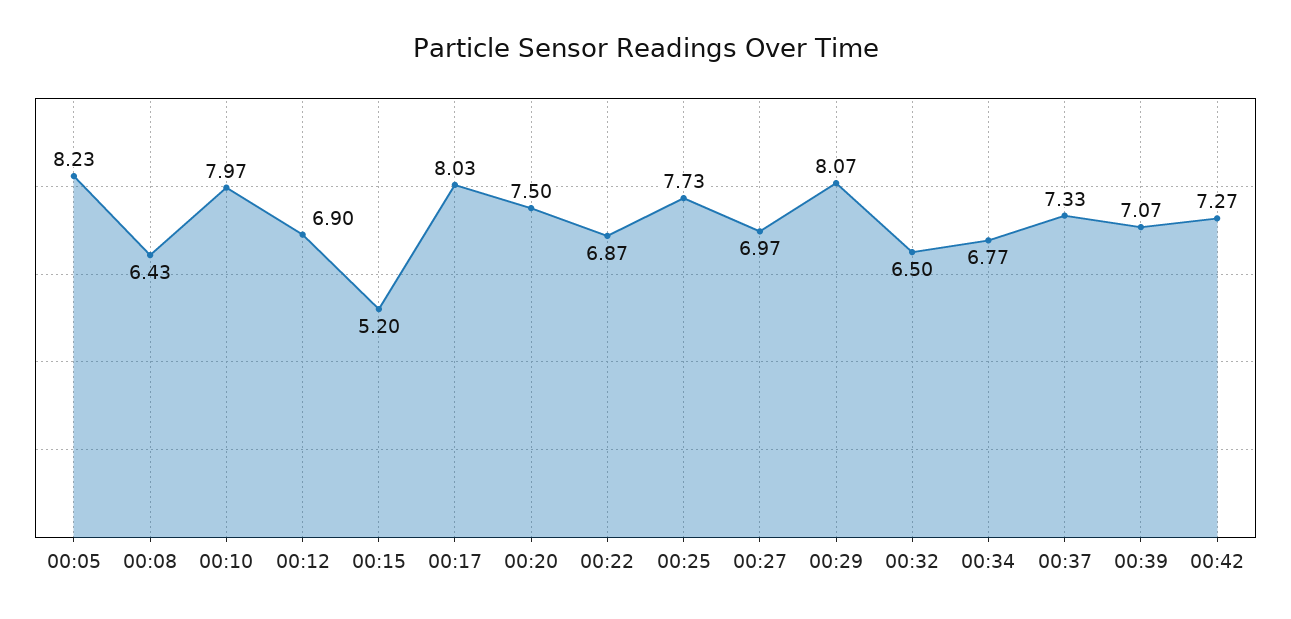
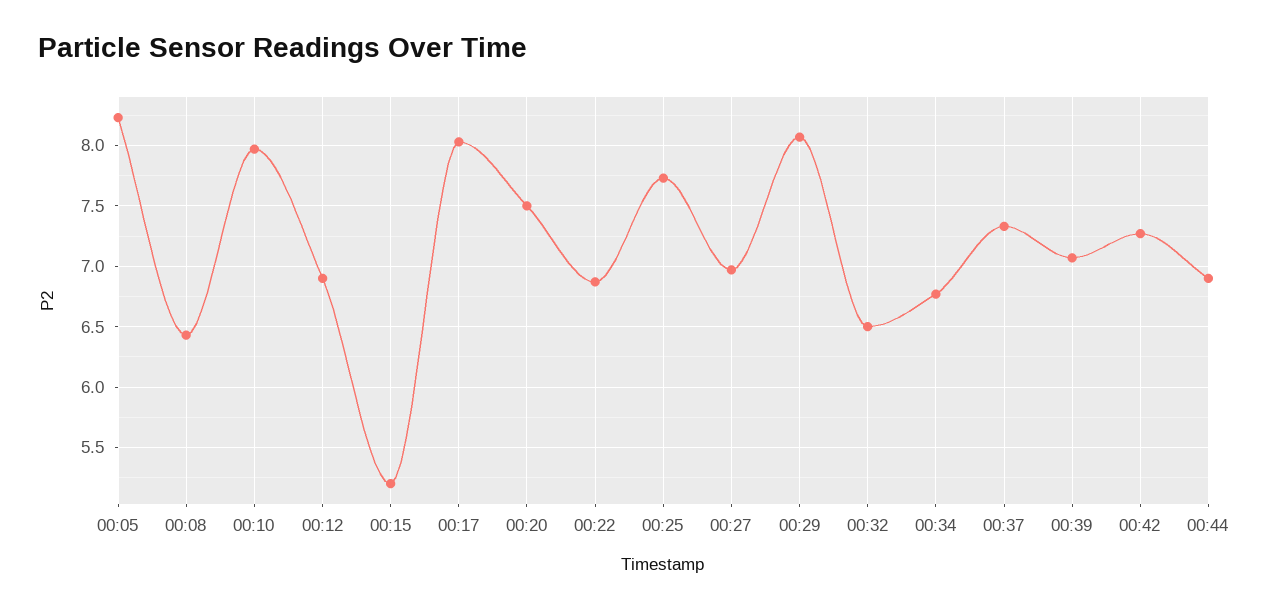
00:44: none -> 6.9

